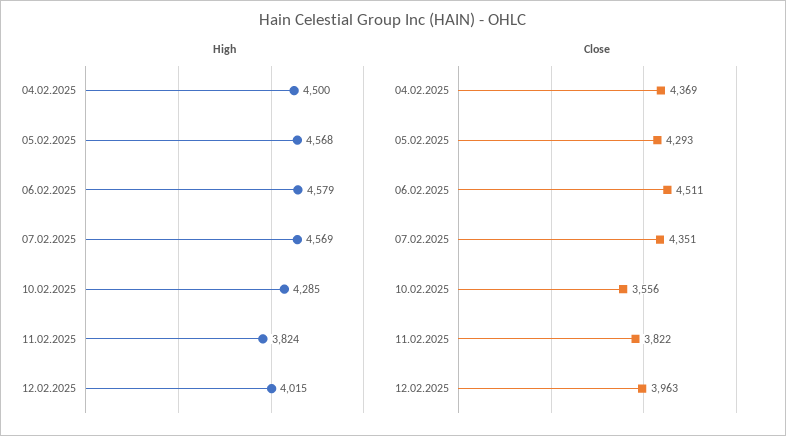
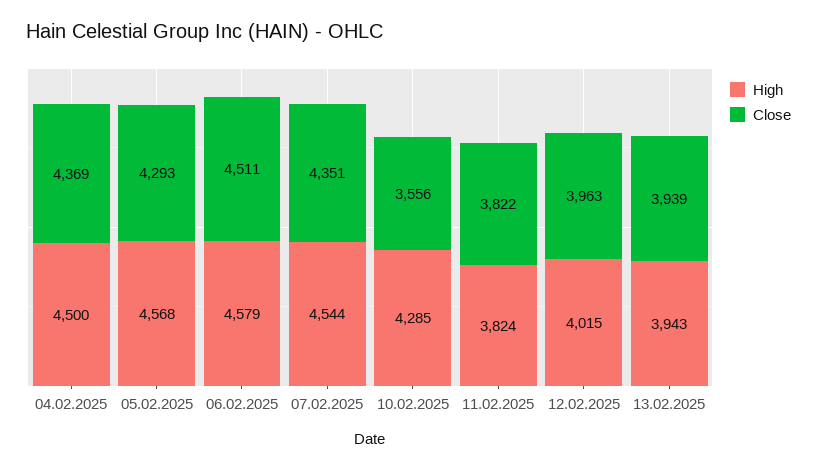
High, 07.02.2025: 4569 -> 4544
High, 13.02.2025: none -> 3943
Close, 13.02.2025: none -> 3939

